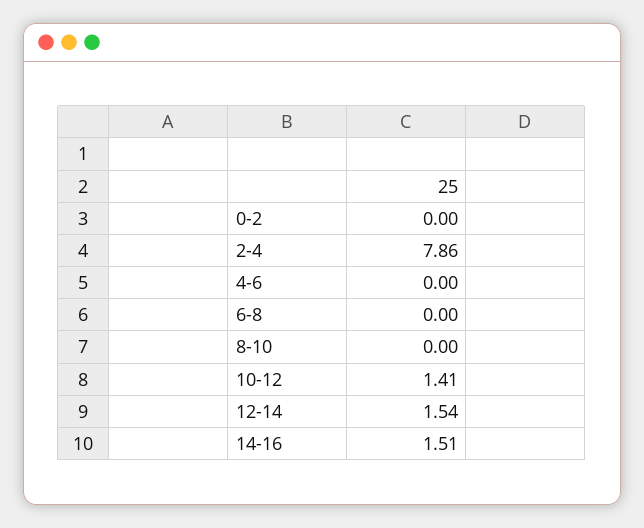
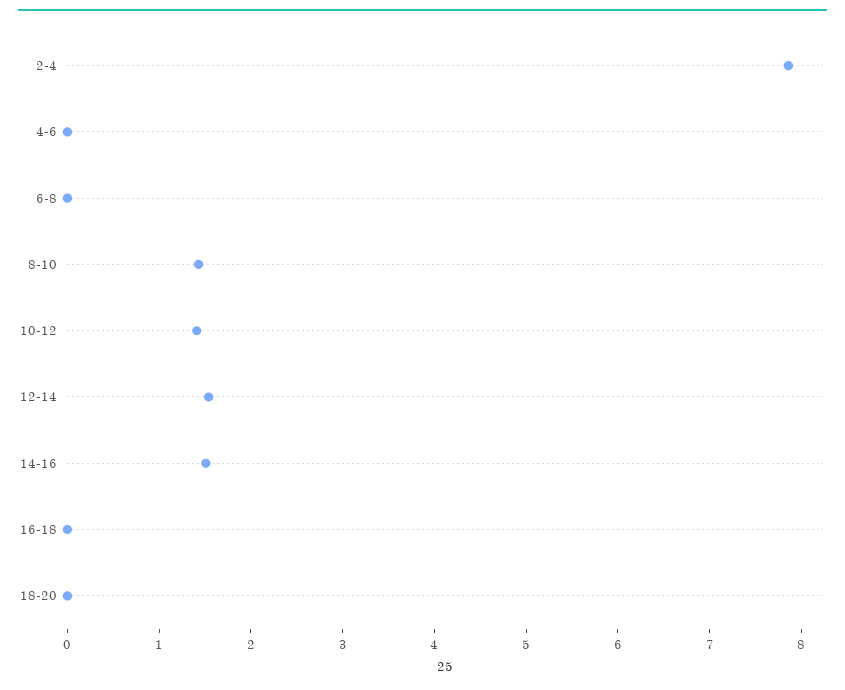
0-2: 0 -> none
8-10: 0 -> 1.4
16-18: none -> 0
18-20: none -> 0

